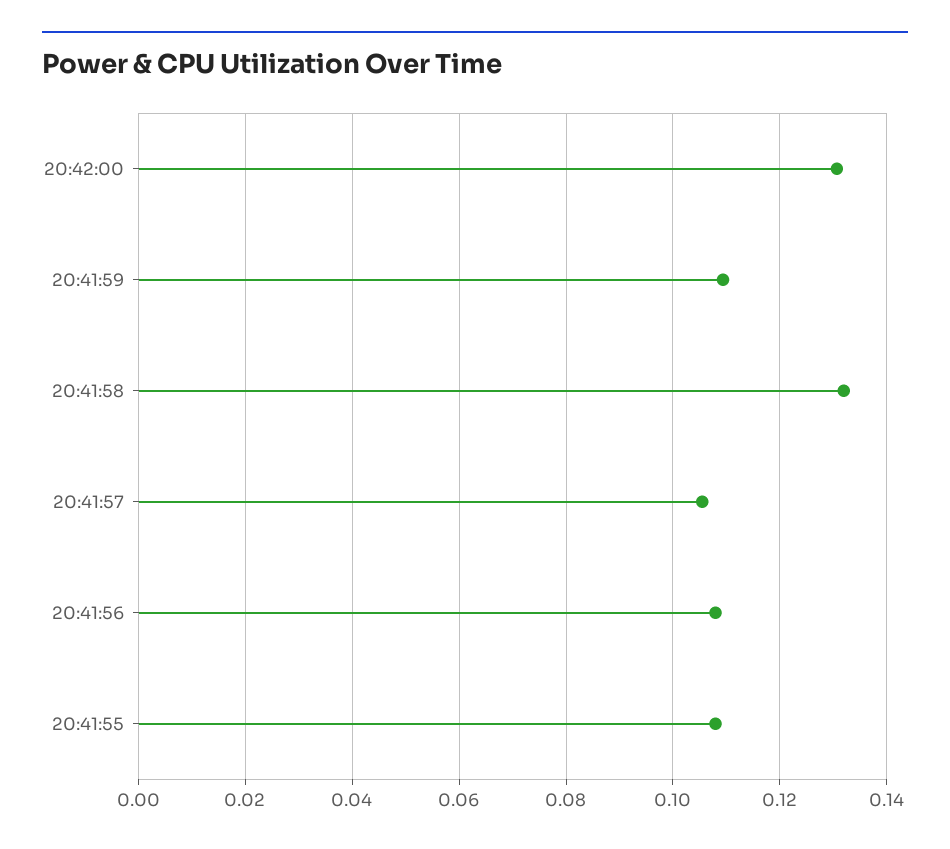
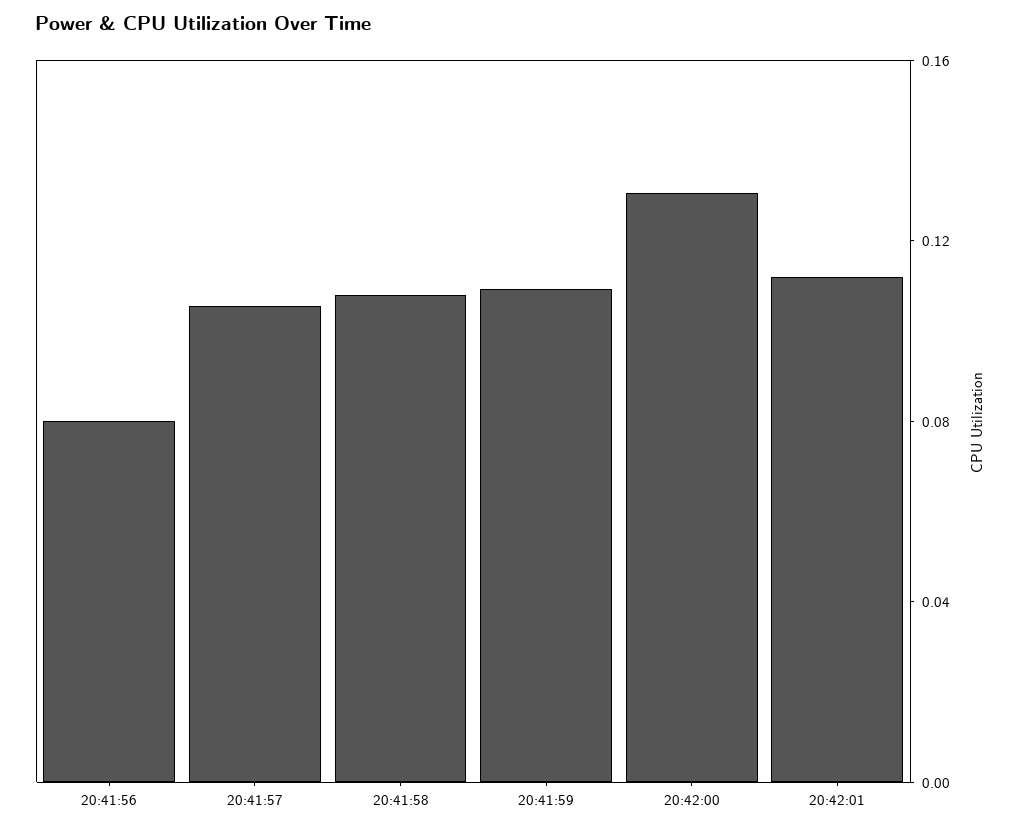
20:41:58: 0.132 -> 0.11
20:41:56: 0.108 -> 0.08
20:41:55: 0.108 -> none
20:42:01: none -> 0.11

